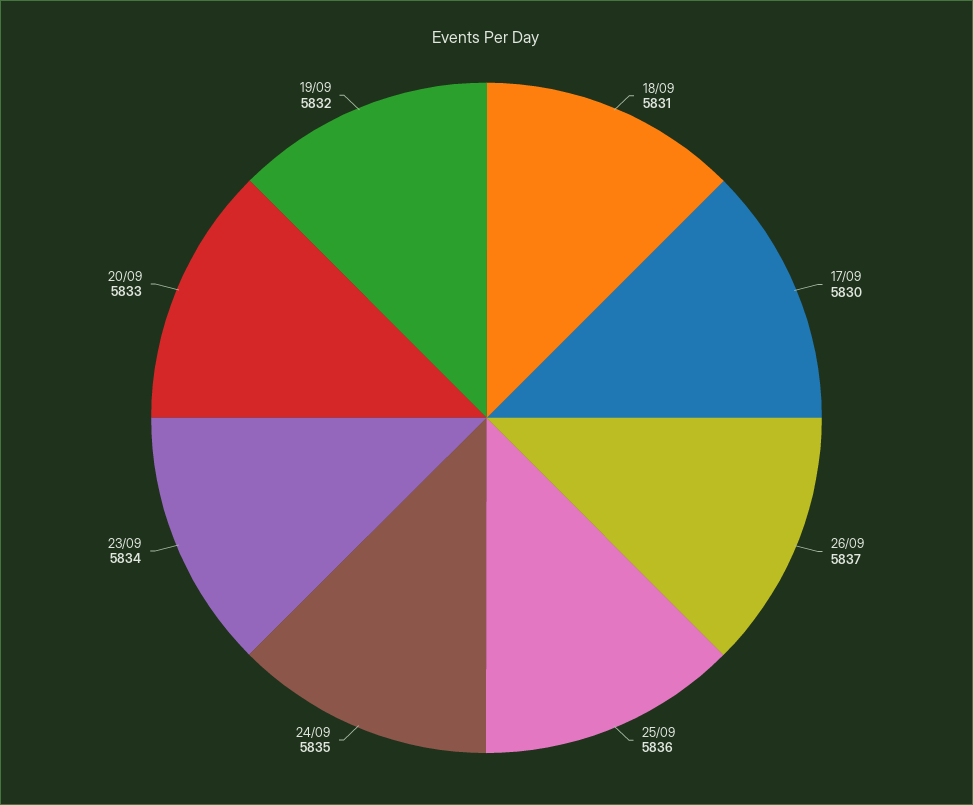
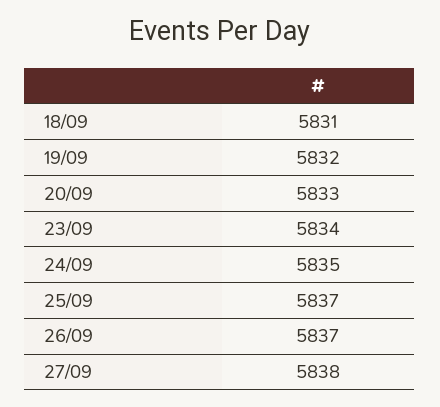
17/09: 5830 -> none
25/09: 5836 -> 5837
27/09: none -> 5838

